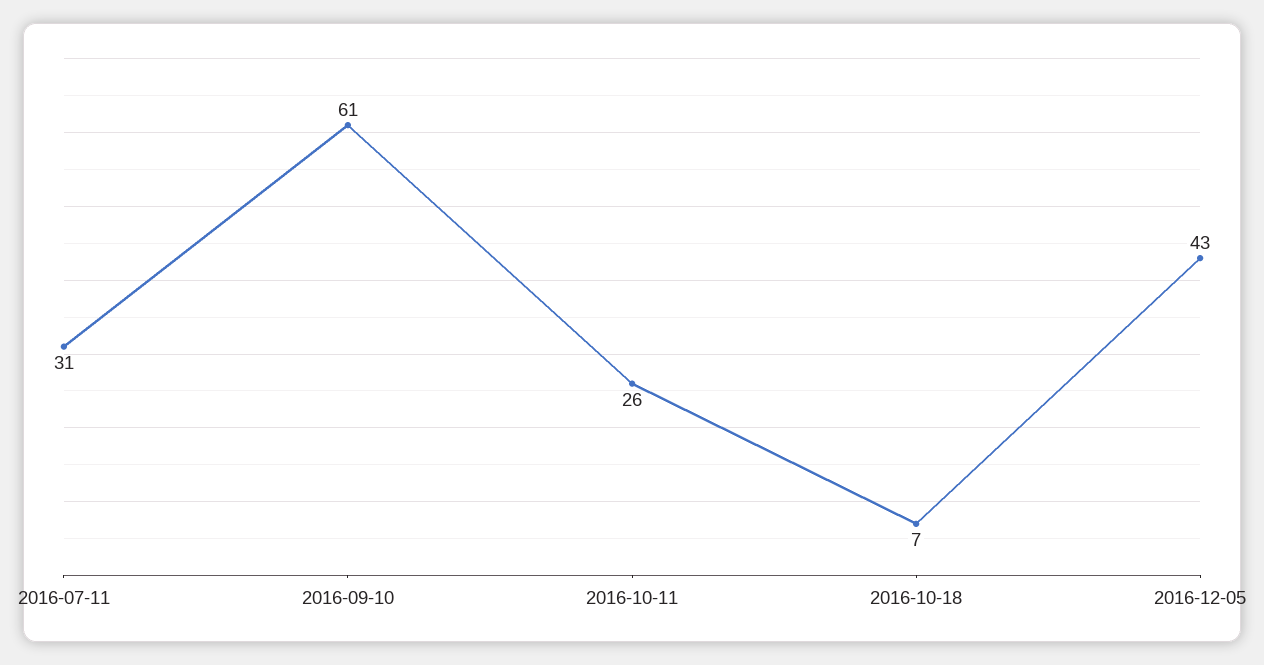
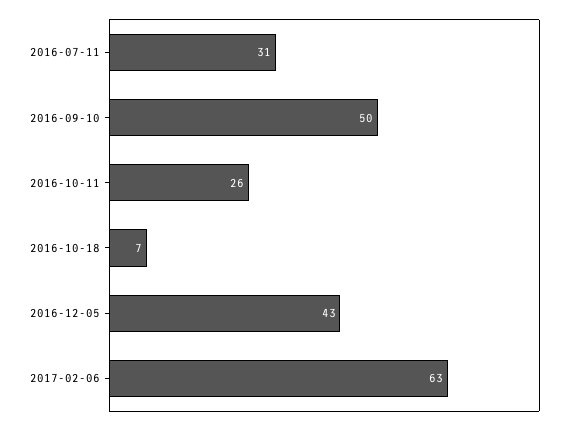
2016-09-10: 61 -> 50
2017-02-06: none -> 63

